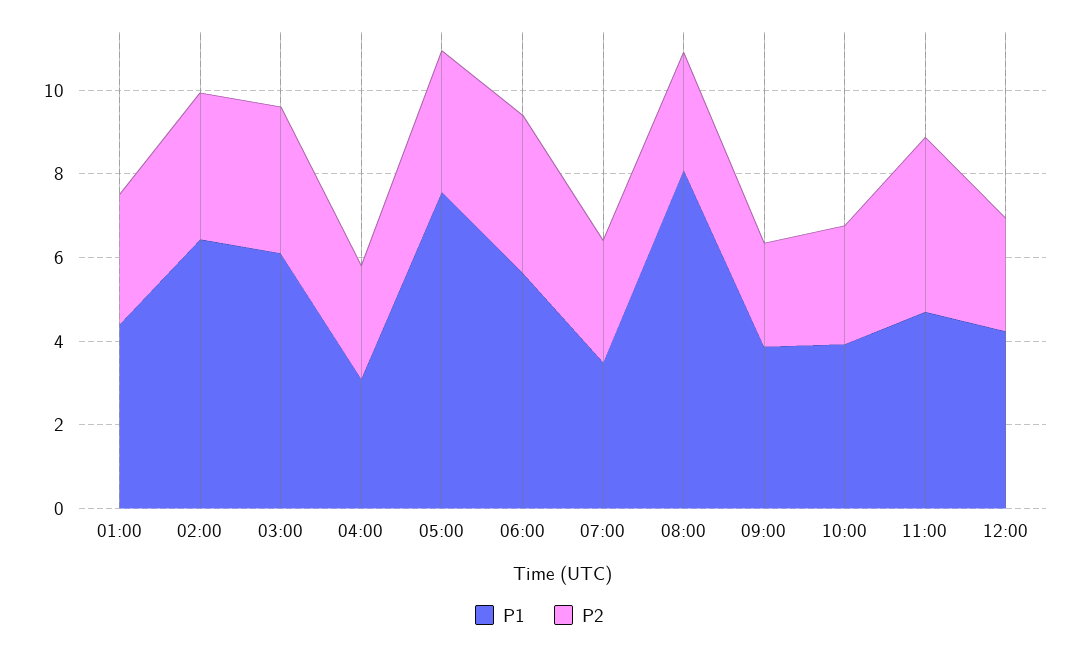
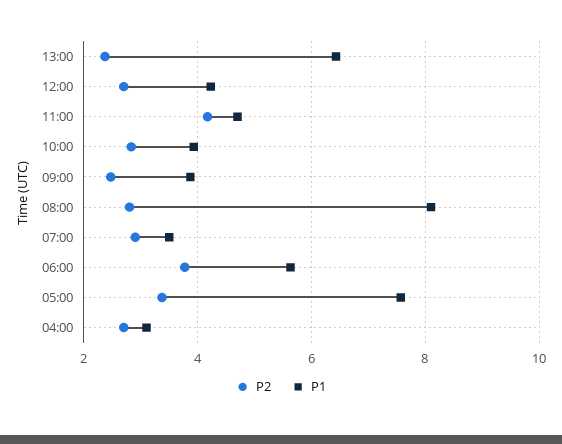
P1, 01:00: 4.5 -> none
P2, 01:00: 3 -> none
P1, 02:00: 6.5 -> none
P2, 02:00: 3.5 -> none
P1, 03:00: 6 -> none
P2, 03:00: 3.5 -> none
P2, 13:00: none -> 2.4
P1, 13:00: none -> 6.4

